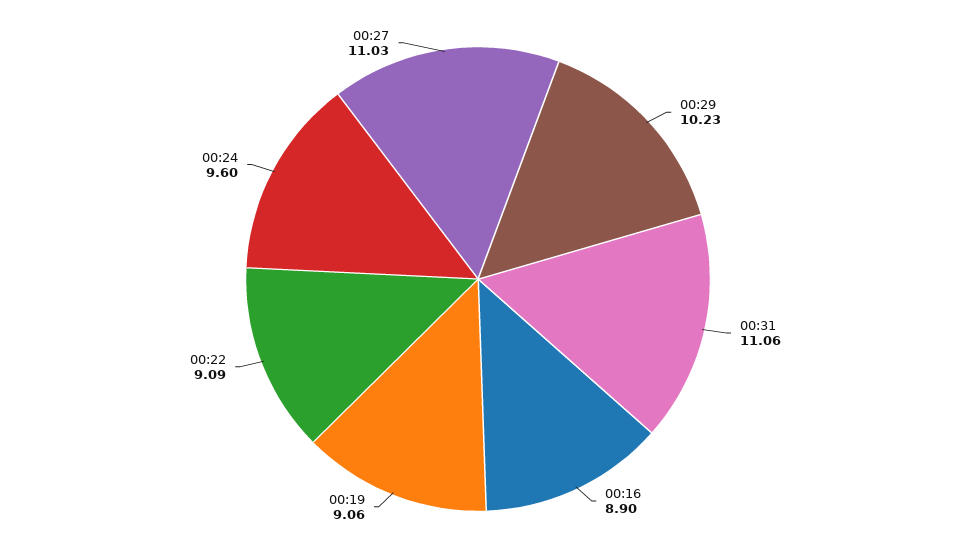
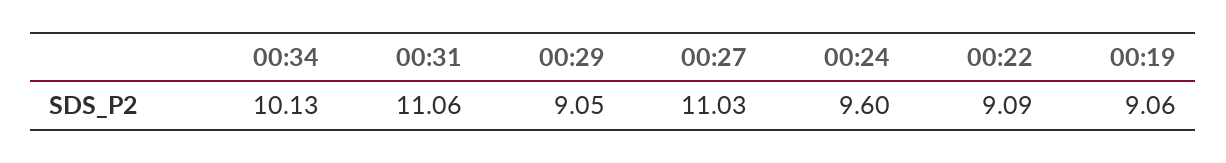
00:29: 10.23 -> 9.05
00:16: 8.9 -> none
00:34: none -> 10.13

